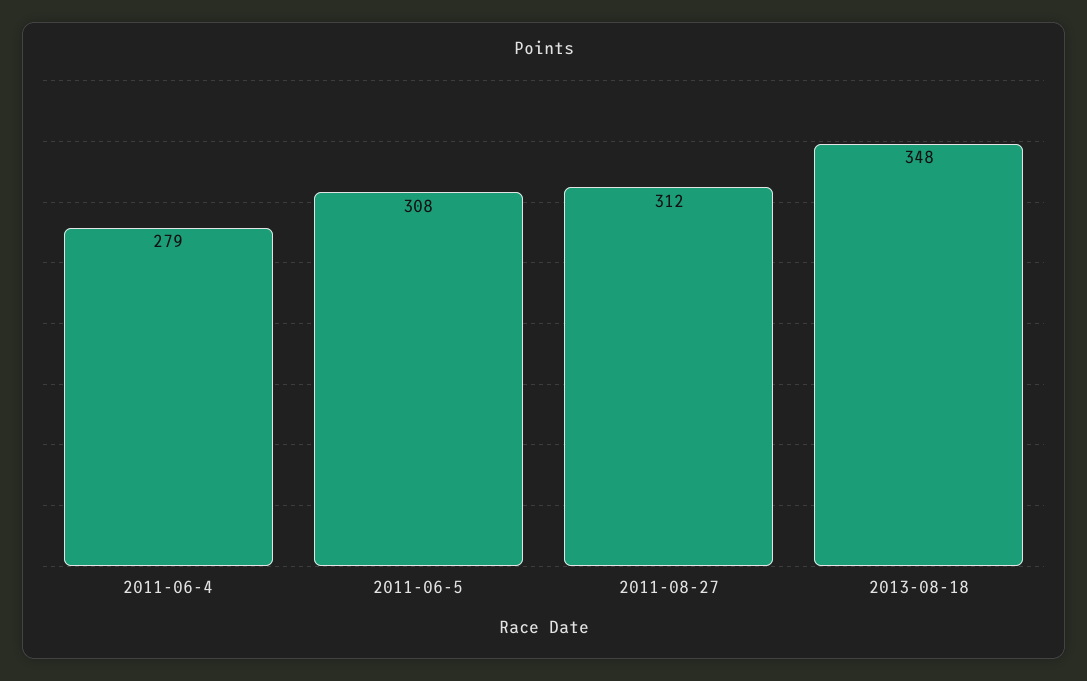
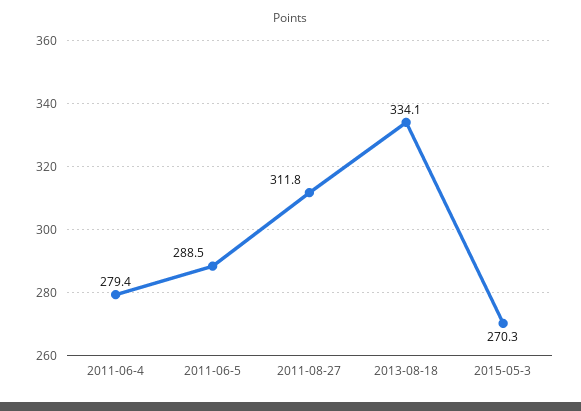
2011-06-5: 308 -> 288.5
2013-08-18: 348 -> 334.1
2015-05-3: none -> 270.3

